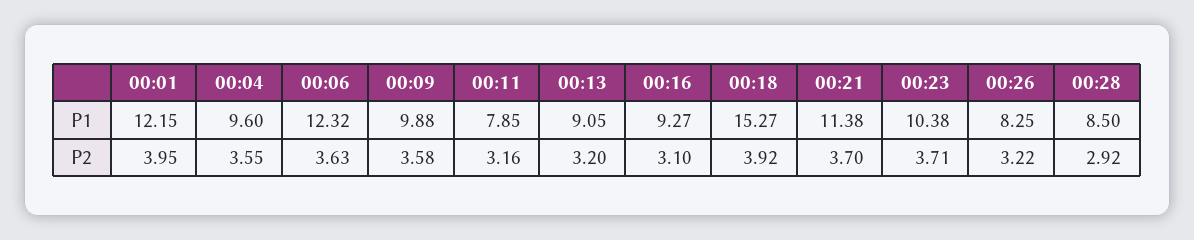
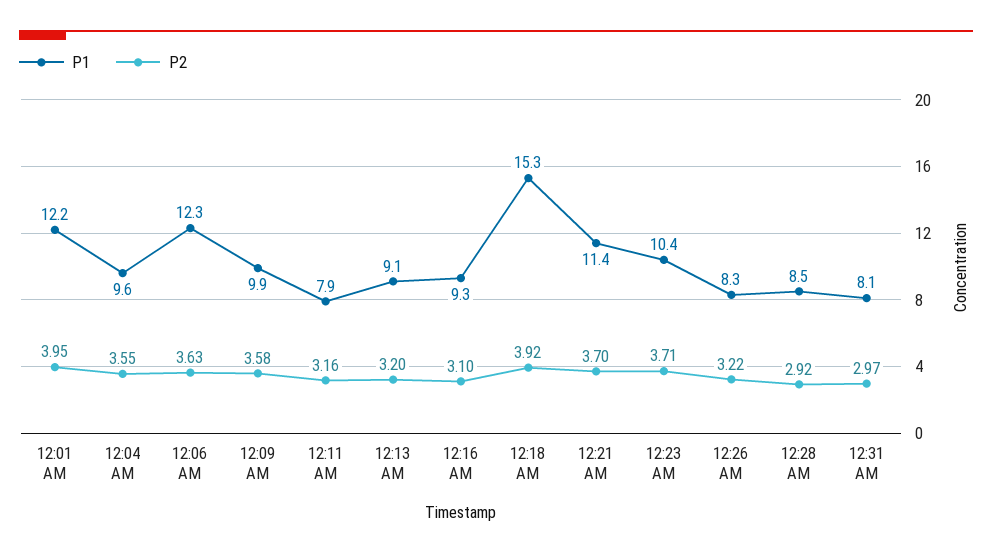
P1, 12:31 AM: none -> 8.1
P2, 12:31 AM: none -> 2.97

